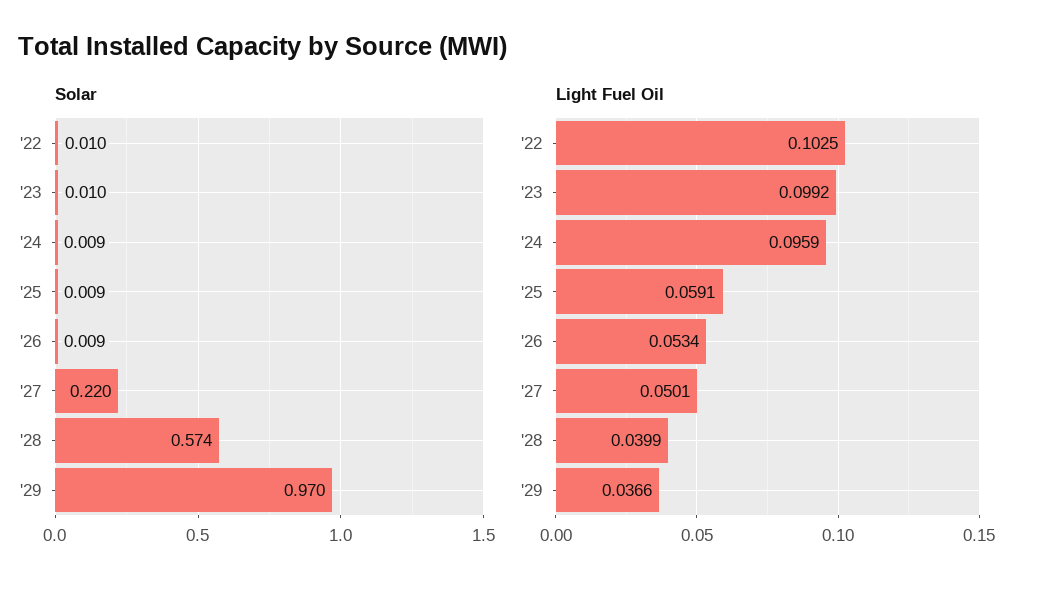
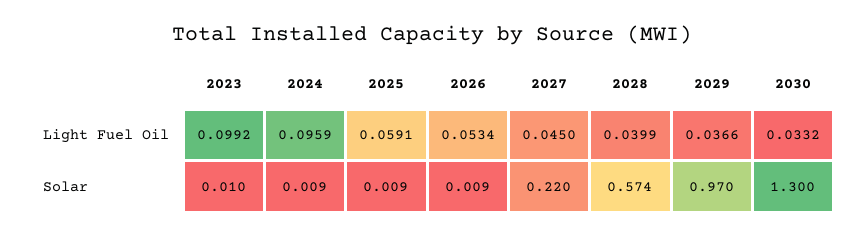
Solar, '22: 0.01 -> none
Light Fuel Oil, '22: 0.1025 -> none
Light Fuel Oil, '27: 0.0501 -> 0.045
Light Fuel Oil, 2030: none -> 0.0332
Solar, 2030: none -> 1.3

